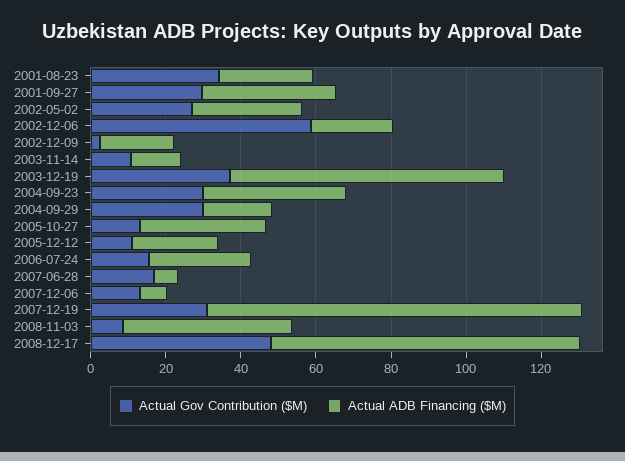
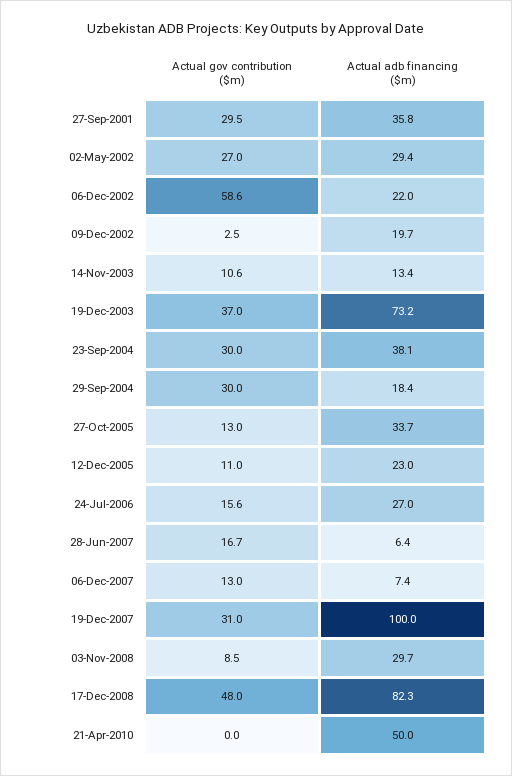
Actual Gov Contribution ($M), 2001-08-23: 35 -> none
Actual ADB Financing ($M), 2001-08-23: 25 -> none
Actual ADB Financing ($M), 2008-11-03: 45 -> 29.7
Actual Gov Contribution ($M), 21-Apr-2010: none -> 0
Actual ADB Financing ($M), 21-Apr-2010: none -> 50

